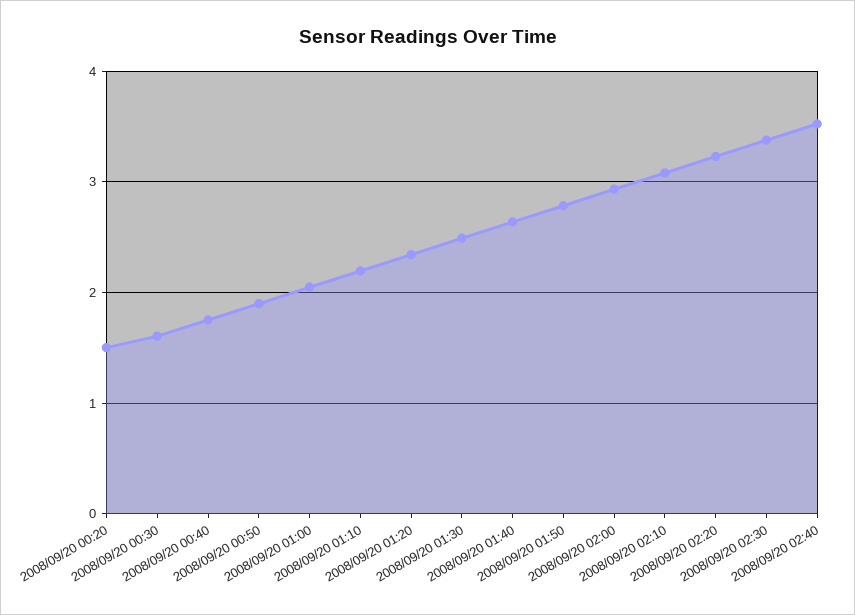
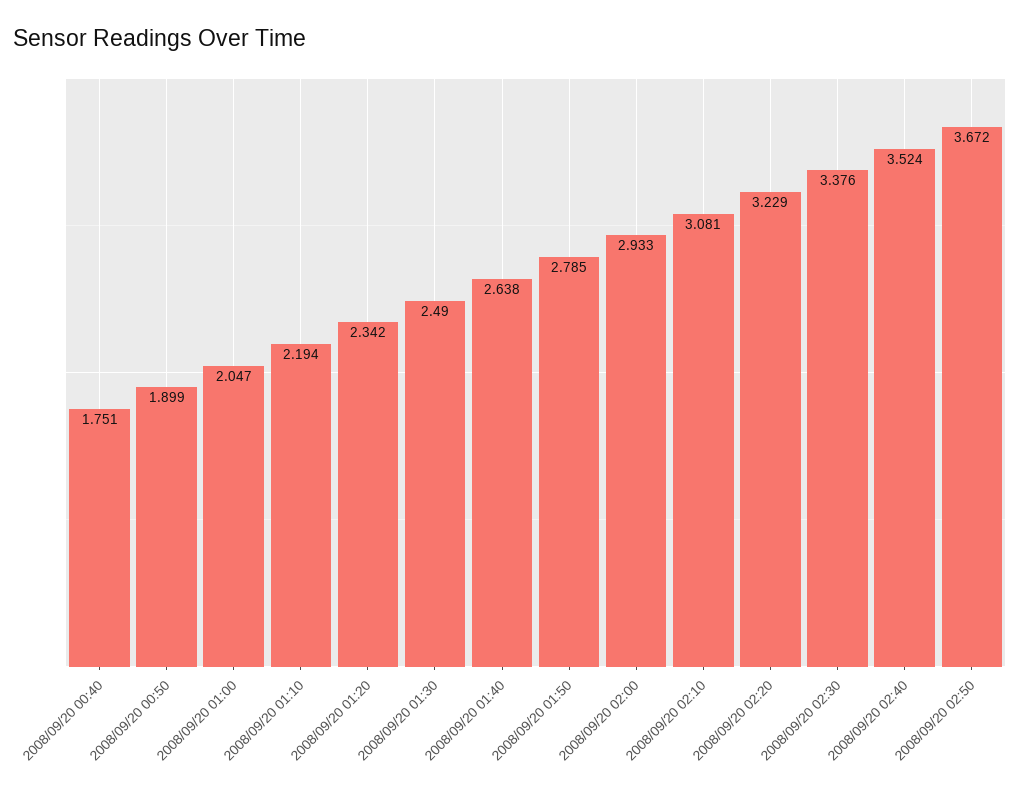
2008/09/20 00:20: 1.5 -> none
2008/09/20 00:30: 1.6 -> none
2008/09/20 02:50: none -> 3.672

